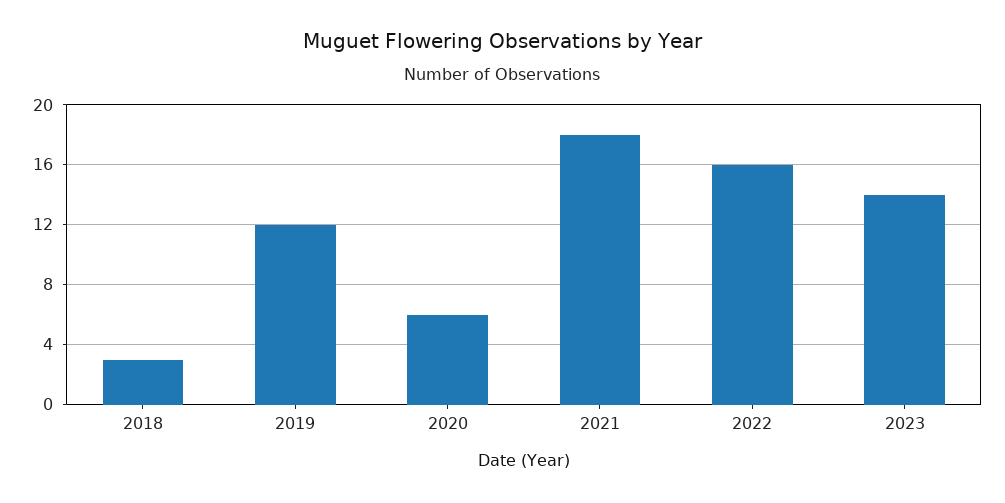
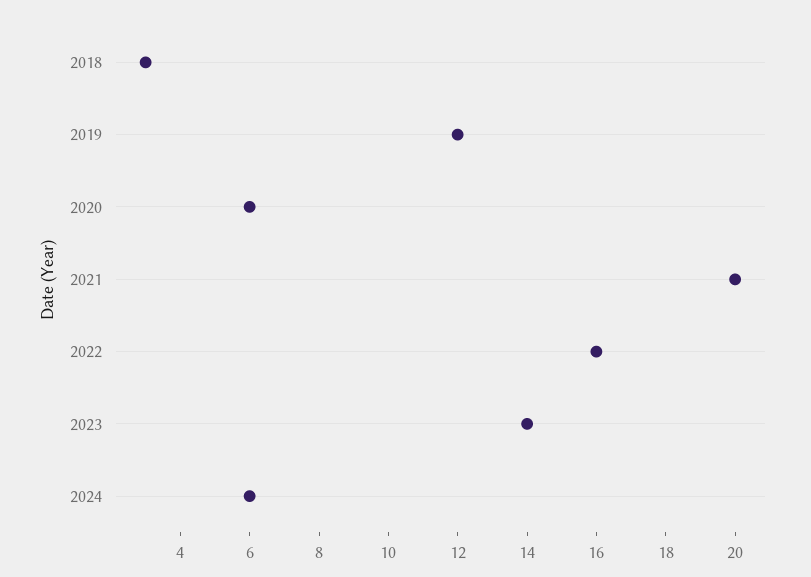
2021: 18 -> 20
2024: none -> 6

